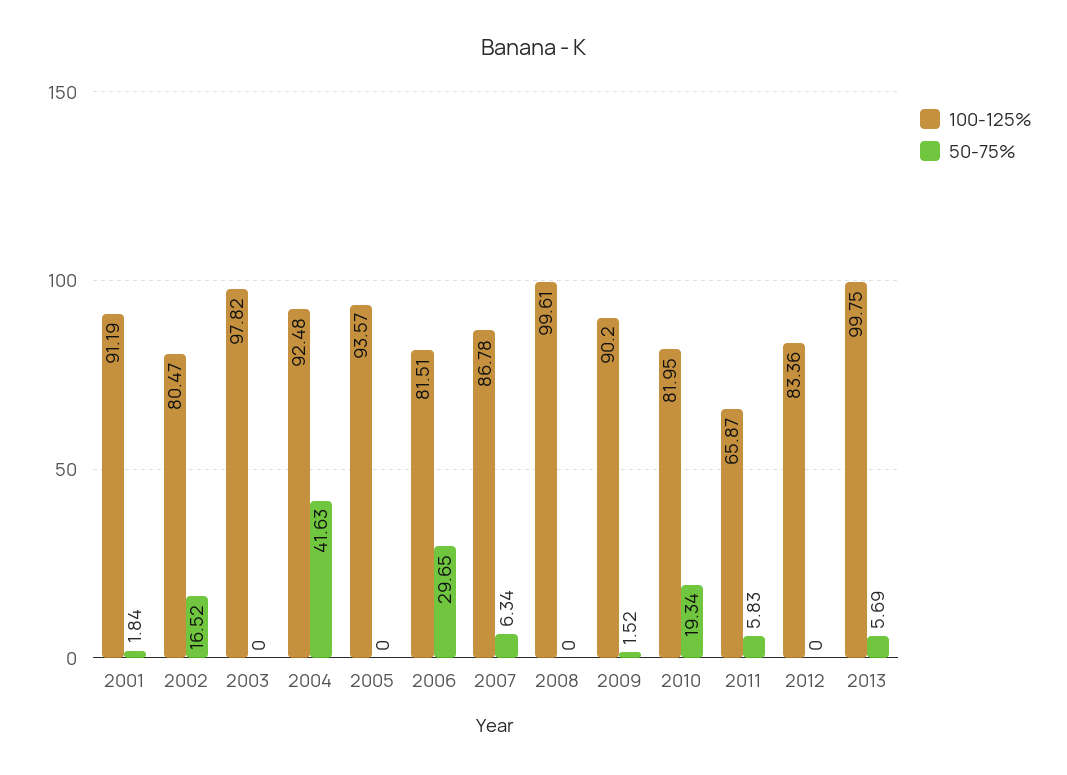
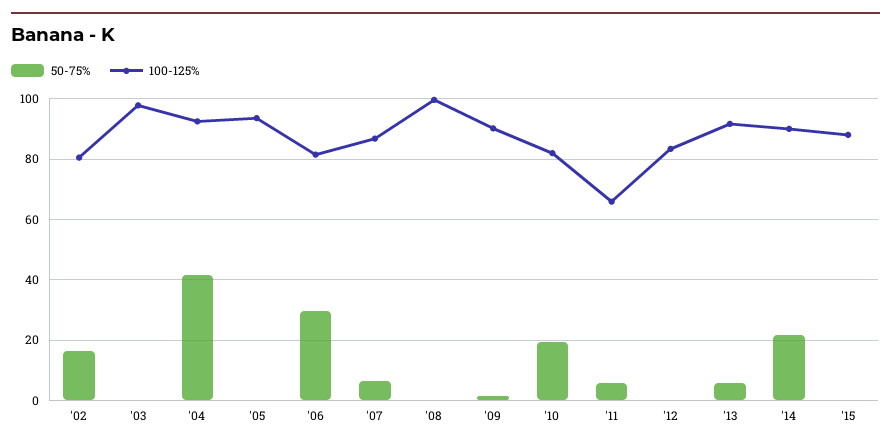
100-125%, 2001: 91.19 -> none
50-75%, 2001: 1.84 -> none
100-125%, 2013: 99.75 -> 92
50-75%, '14: none -> 22
100-125%, '14: none -> 90
50-75%, '15: none -> 0
100-125%, '15: none -> 88

